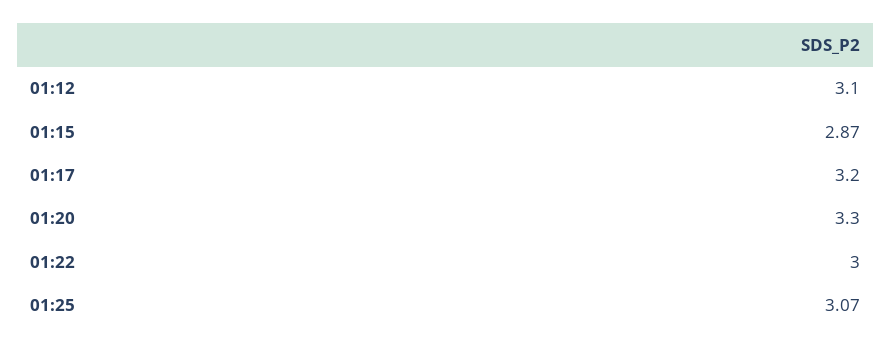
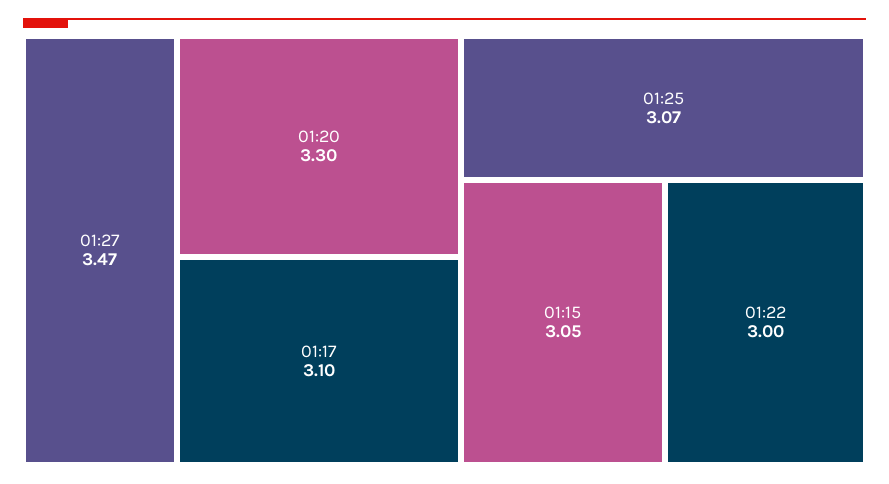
01:12: 3.1 -> none
01:15: 2.87 -> 3.05
01:17: 3.2 -> 3.1
01:27: none -> 3.47

